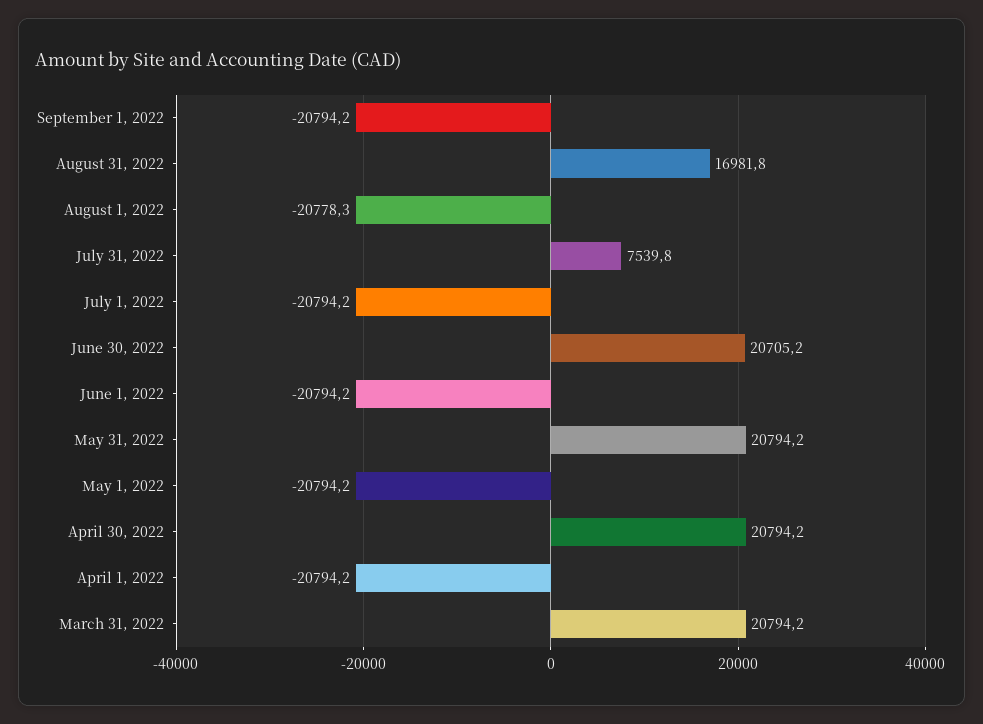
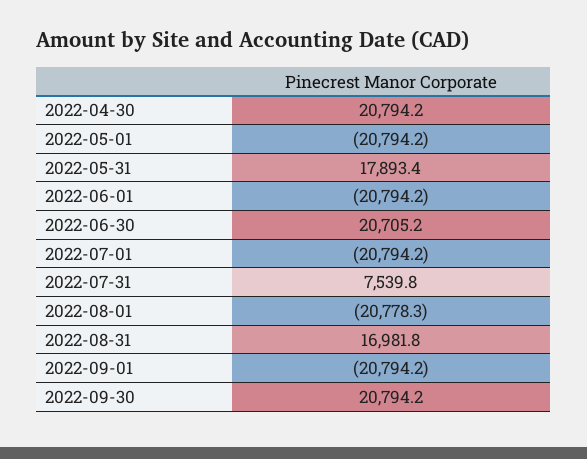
May 31, 2022: 20794.2 -> 17893.4
April 1, 2022: -20794.2 -> none
March 31, 2022: 20794.2 -> none
2022-09-30: none -> 20794.2

